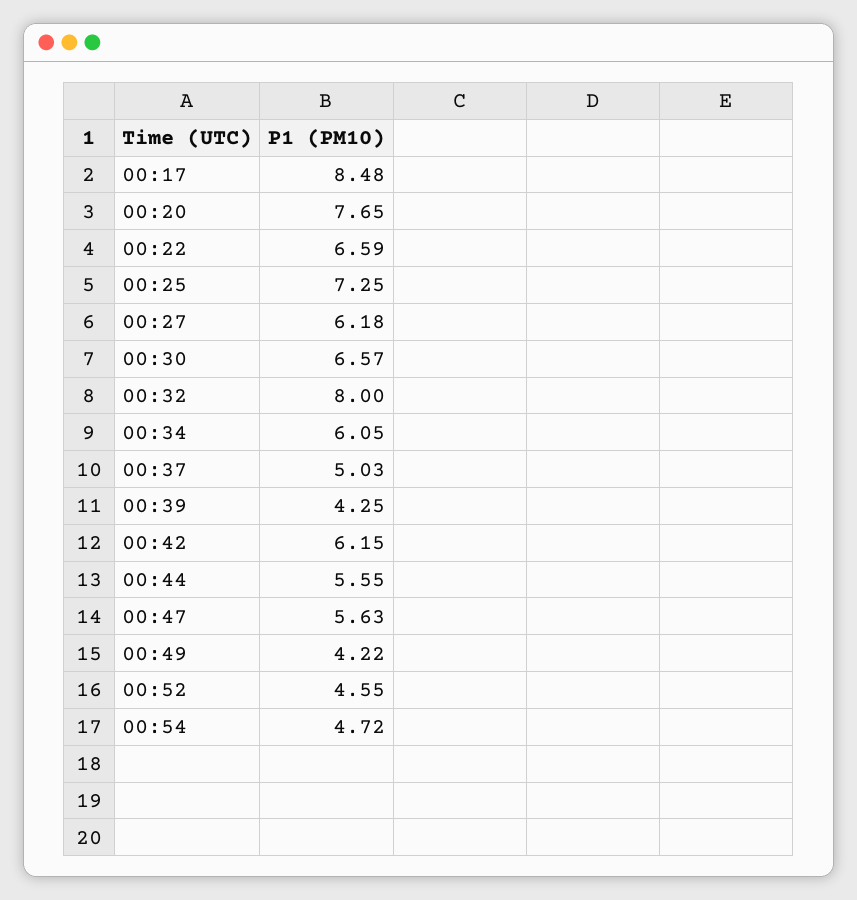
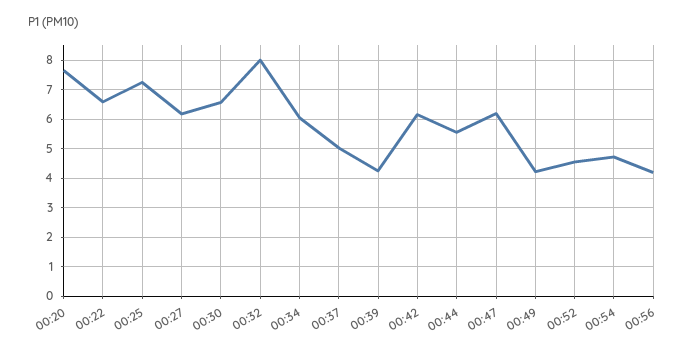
00:17: 8.48 -> none
00:47: 5.63 -> 6.25
00:56: none -> 4.25

